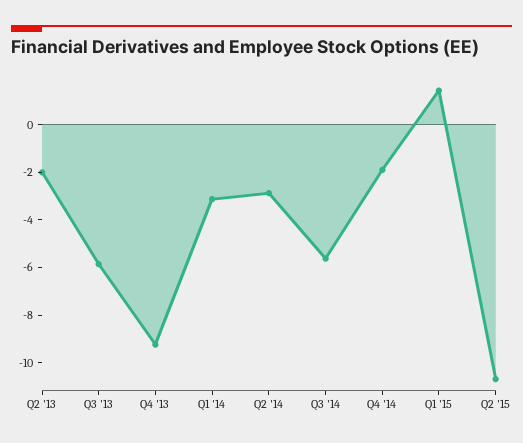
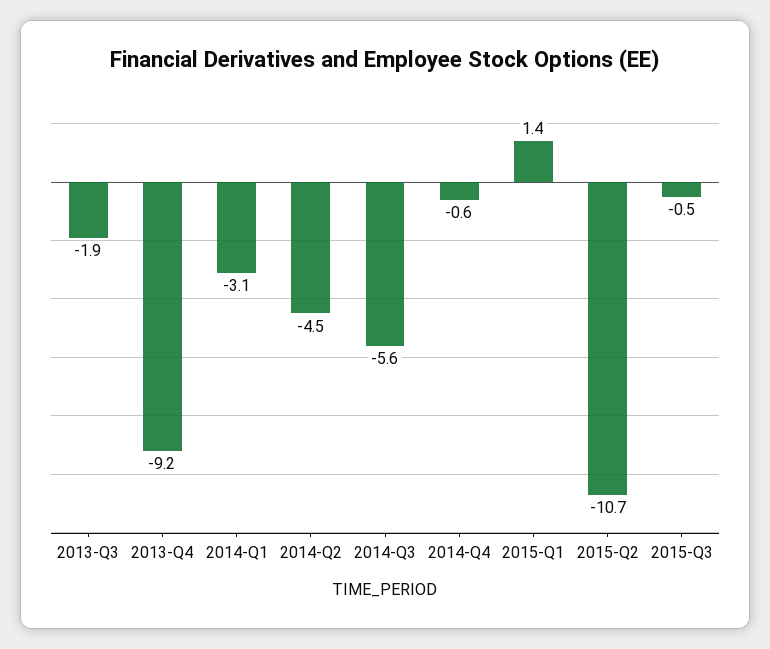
Q2 '13: -2 -> none
Q3 '13: -6 -> -1.9
Q2 '14: -3 -> -4.5
Q4 '14: -2 -> -0.6
2015-Q3: none -> -0.5

